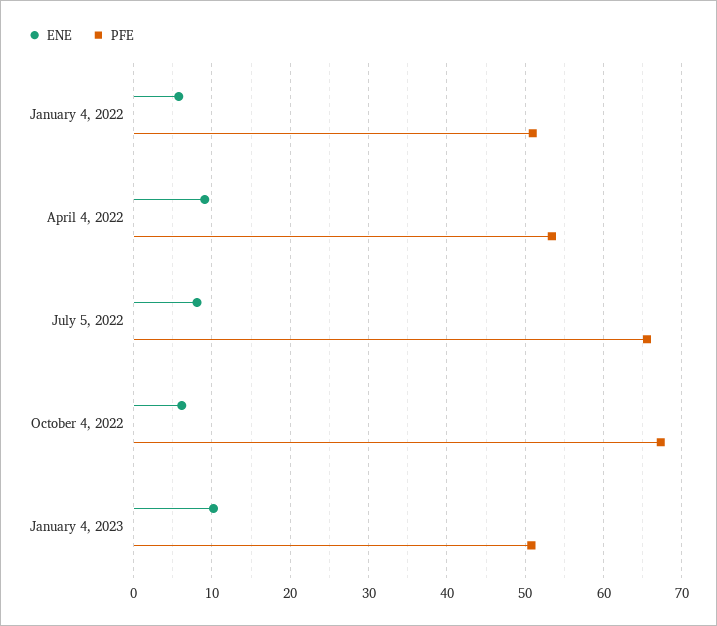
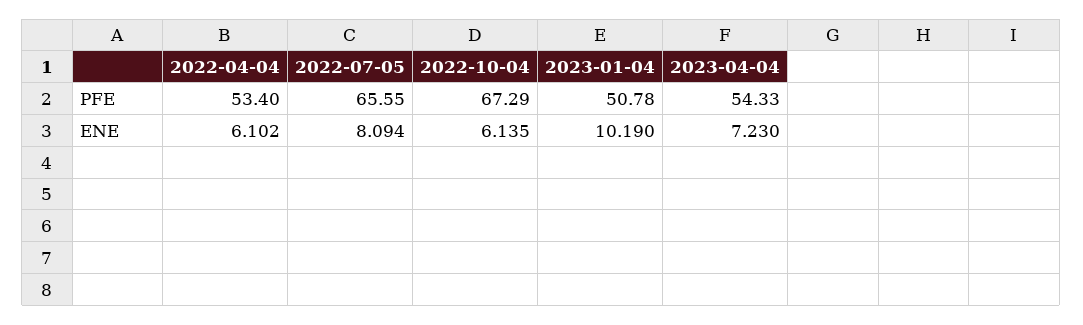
ENE, January 4, 2022: 6 -> none
PFE, January 4, 2022: 51 -> none
ENE, April 4, 2022: 9 -> 6.102
PFE, 2023-04-04: none -> 54.33
ENE, 2023-04-04: none -> 7.23

